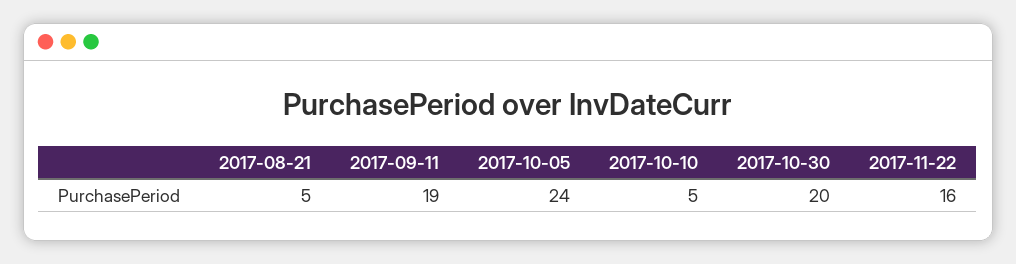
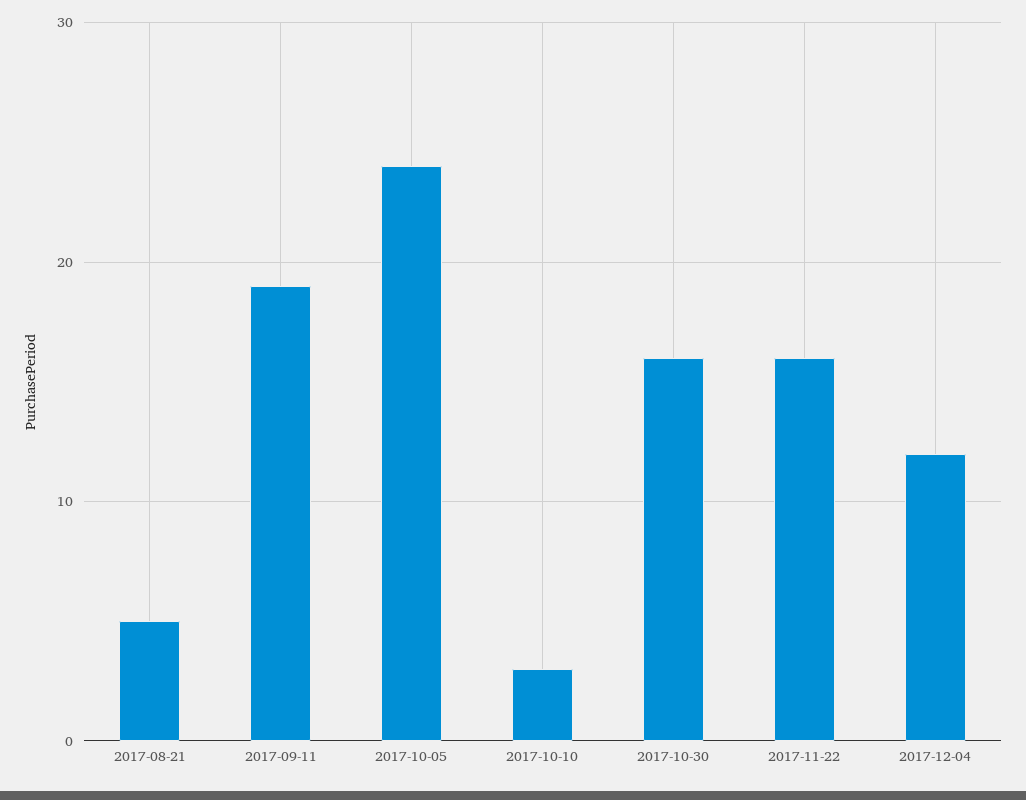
2017-10-10: 5 -> 3
2017-10-30: 20 -> 16
2017-12-04: none -> 12

